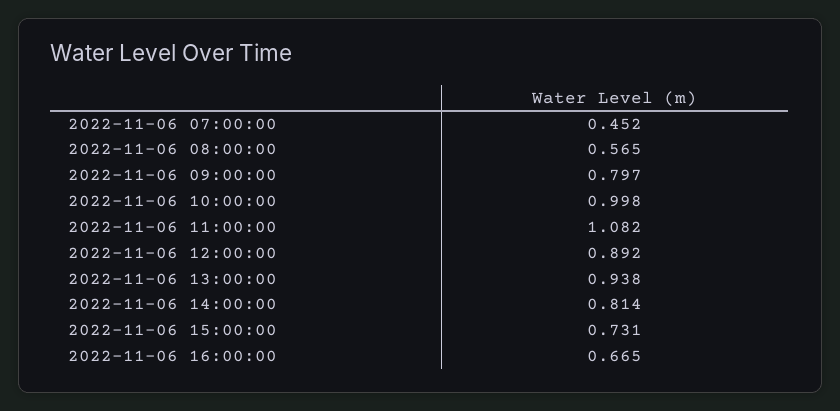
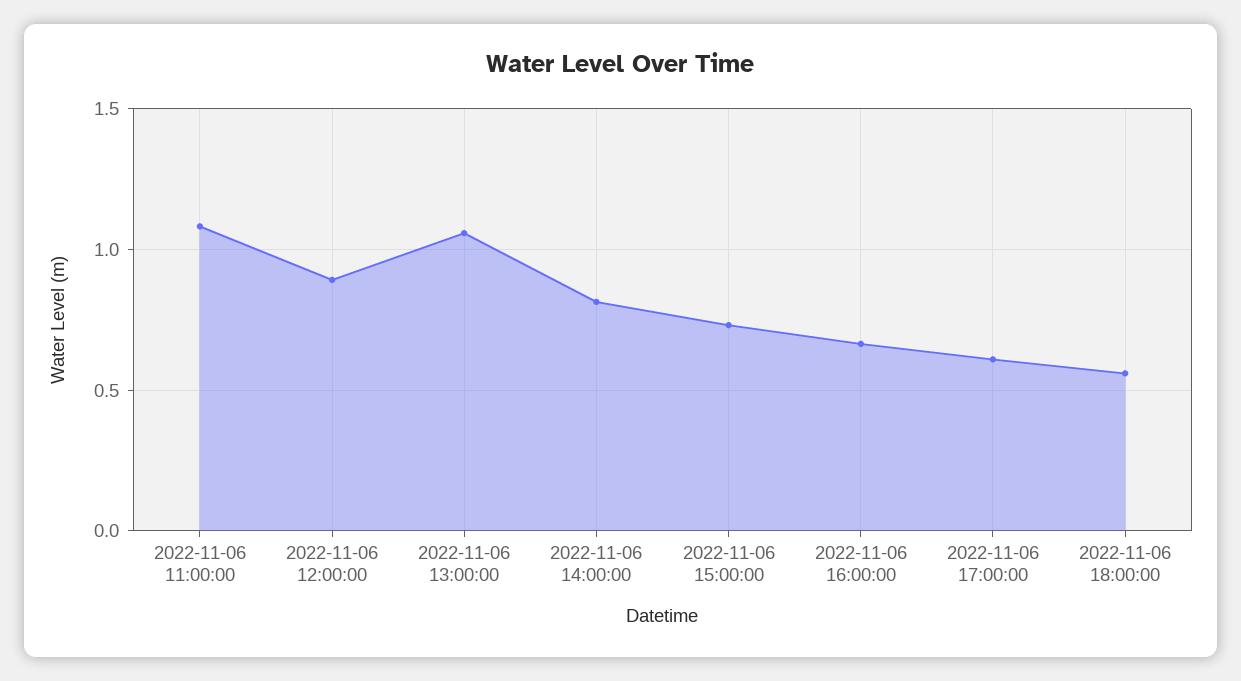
2022-11-06 07:00:00: 0.452 -> none
2022-11-06 08:00:00: 0.565 -> none
2022-11-06 09:00:00: 0.797 -> none
2022-11-06 10:00:00: 0.998 -> none
2022-11-06 13:00:00: 0.938 -> 1.05
2022-11-06 17:00:00: none -> 0.6
2022-11-06 18:00:00: none -> 0.55

